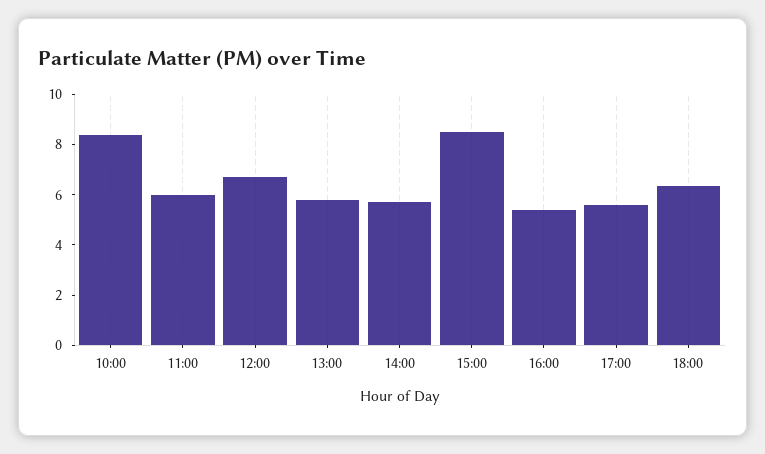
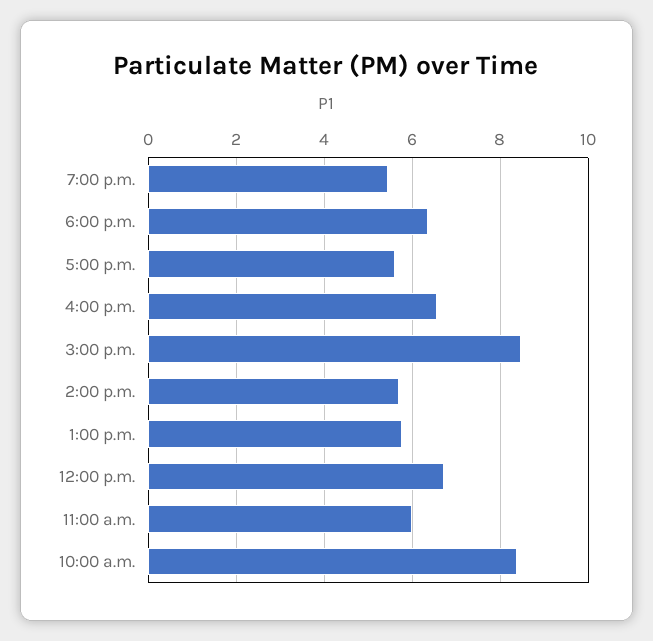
16:00: 5.5 -> 6.6
7:00 p.m.: none -> 5.4

